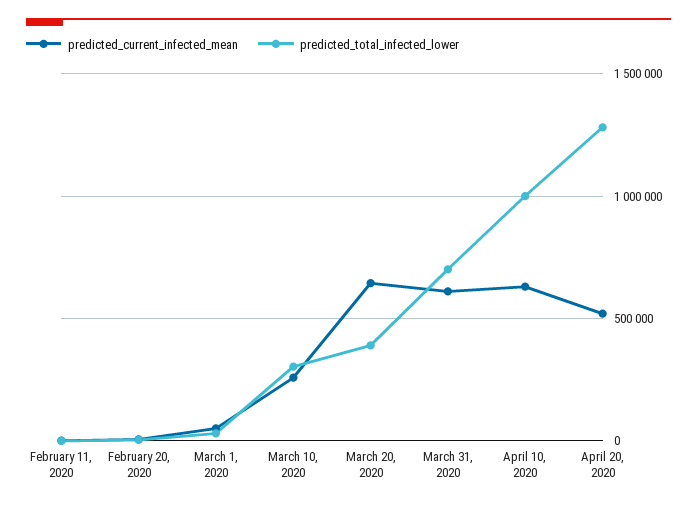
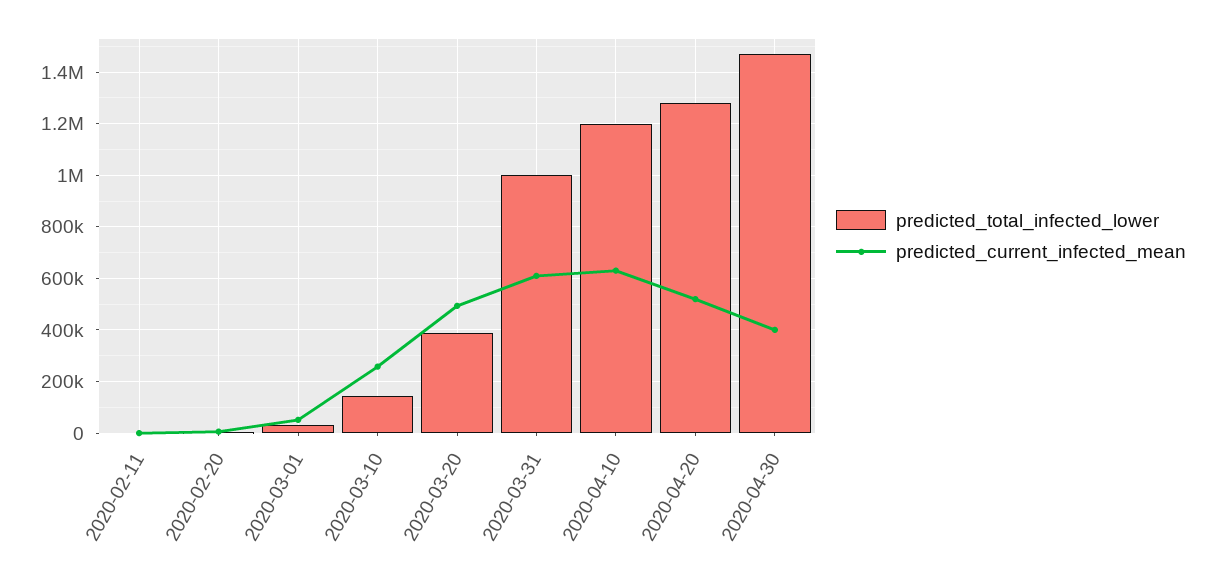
predicted_total_infected_lower, March 10, 2020: 300000 -> 150000
predicted_current_infected_mean, March 20, 2020: 650000 -> 500000
predicted_total_infected_lower, March 31, 2020: 700000 -> 1000000
predicted_total_infected_lower, April 10, 2020: 1000000 -> 1200000
predicted_total_infected_lower, 2020-04-30: none -> 1475000
predicted_current_infected_mean, 2020-04-30: none -> 400000

